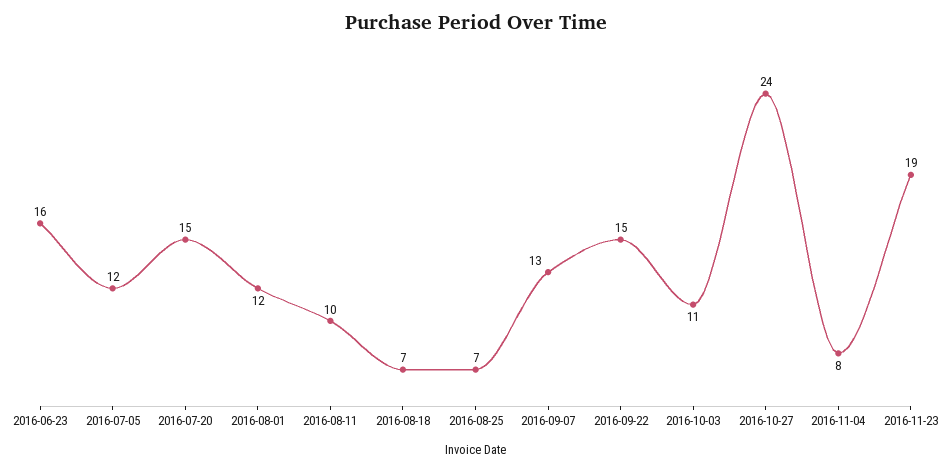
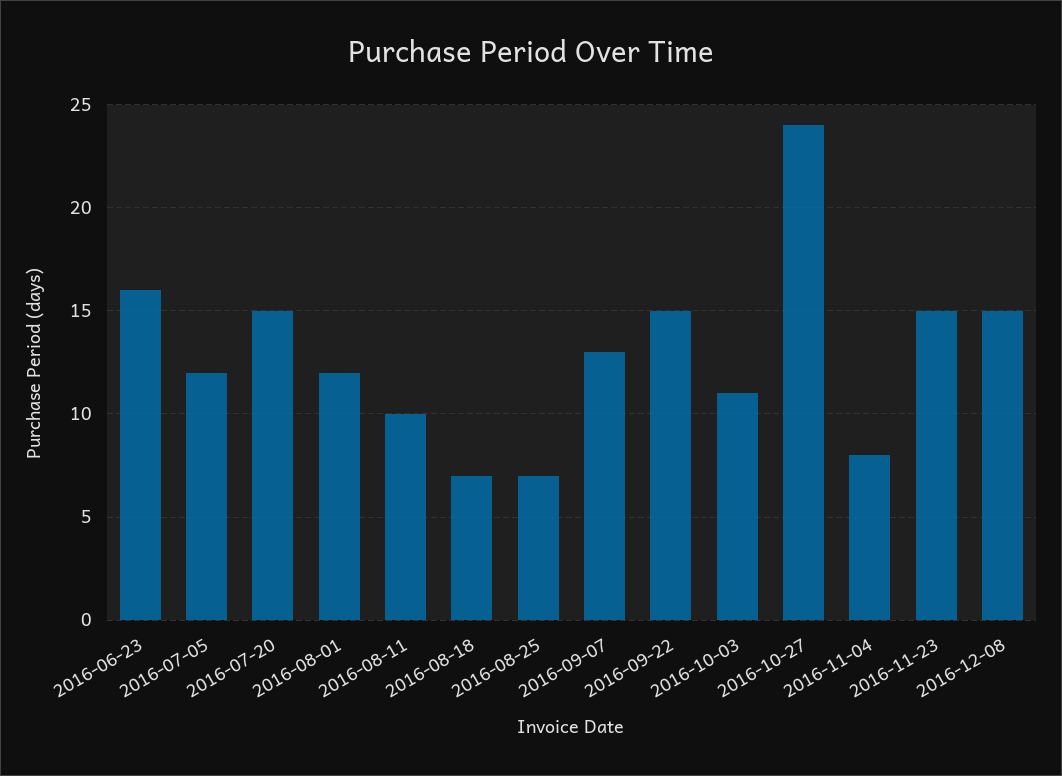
2016-11-23: 19 -> 15
2016-12-08: none -> 15

